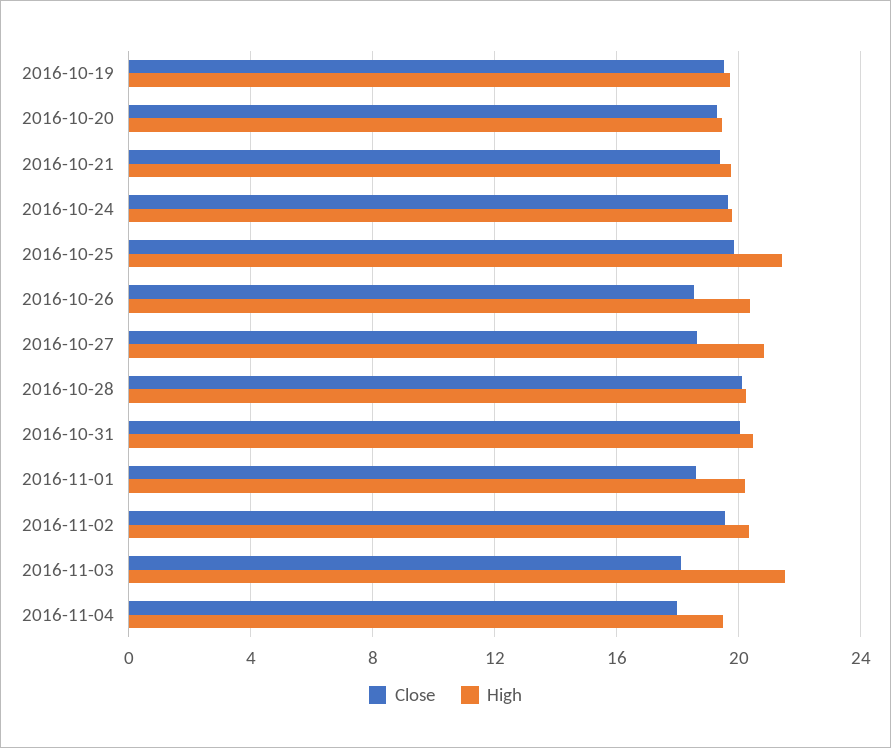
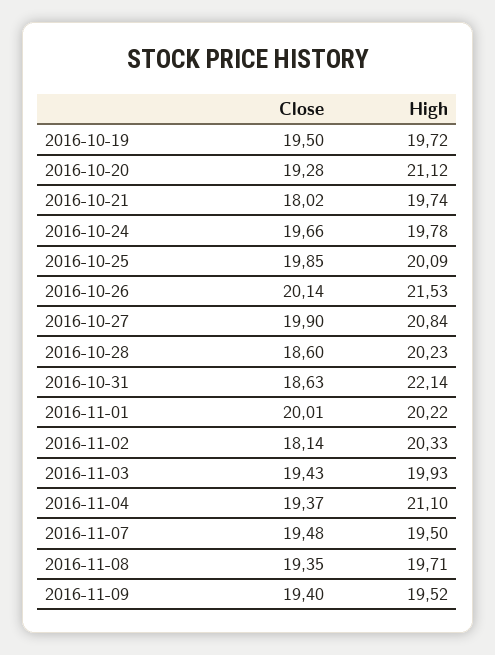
High, 2016-10-20: 19.5 -> 21.12
Close, 2016-10-21: 19.5 -> 18.02
High, 2016-10-25: 21.5 -> 20.09
Close, 2016-10-26: 18.5 -> 20.14
High, 2016-10-26: 20.5 -> 21.53
Close, 2016-10-27: 18.5 -> 19.9
Close, 2016-10-28: 20 -> 18.6
Close, 2016-10-31: 20 -> 18.63
High, 2016-10-31: 20.5 -> 22.14
Close, 2016-11-01: 18.5 -> 20.01
Close, 2016-11-02: 19.5 -> 18.14
Close, 2016-11-03: 18 -> 19.43
High, 2016-11-03: 21.5 -> 19.93
Close, 2016-11-04: 18 -> 19.37
High, 2016-11-04: 19.5 -> 21.1
Close, 2016-11-07: none -> 19.48
High, 2016-11-07: none -> 19.5
Close, 2016-11-08: none -> 19.35
High, 2016-11-08: none -> 19.71
Close, 2016-11-09: none -> 19.4
High, 2016-11-09: none -> 19.52

